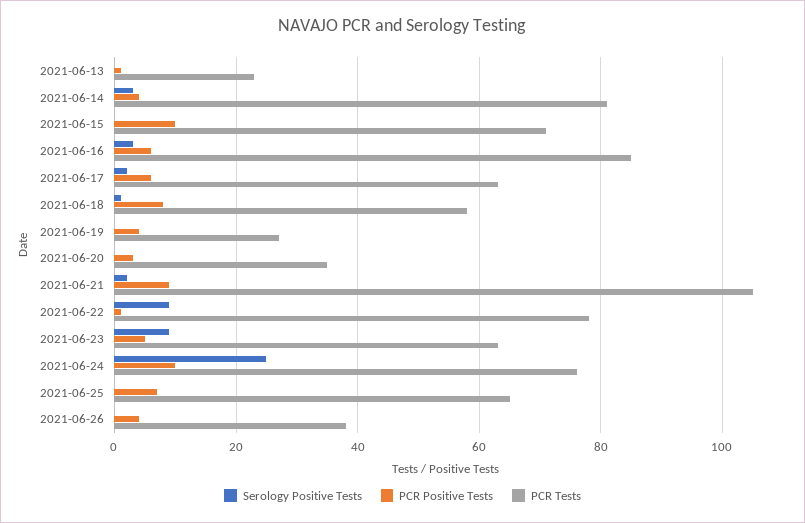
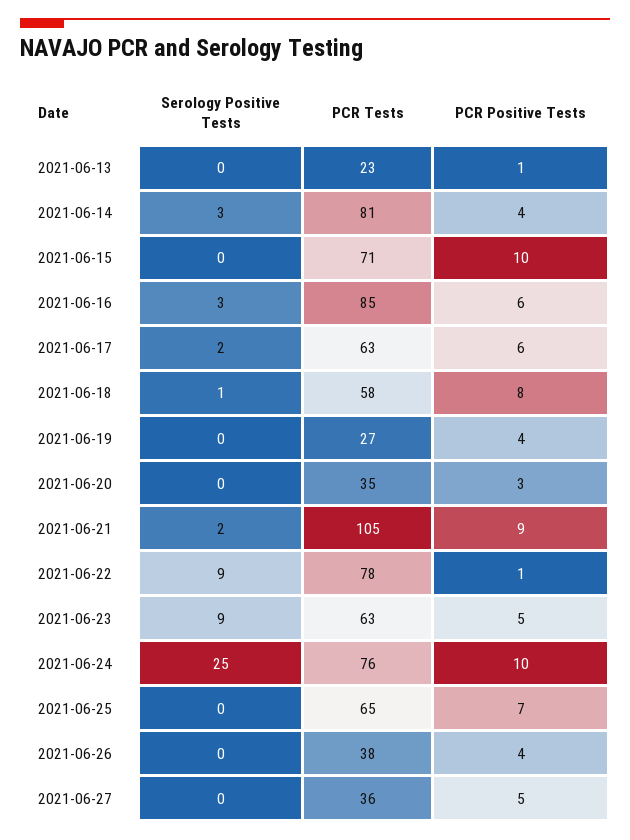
Serology Positive Tests, 2021-06-27: none -> 0
PCR Tests, 2021-06-27: none -> 36
PCR Positive Tests, 2021-06-27: none -> 5

